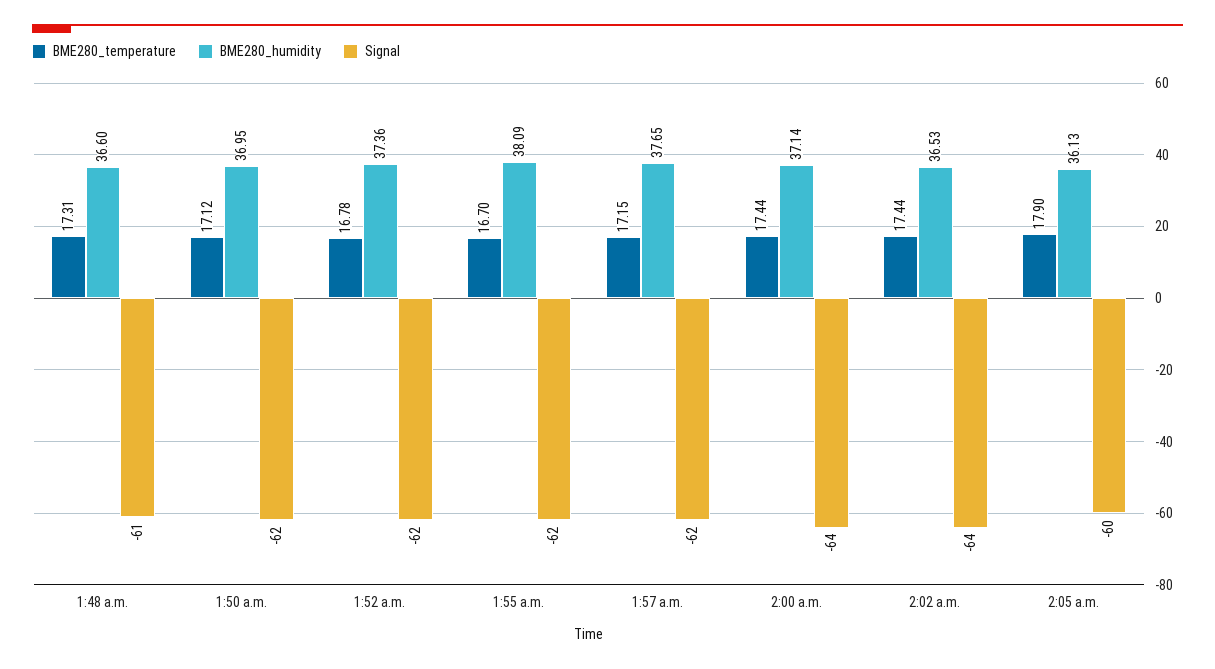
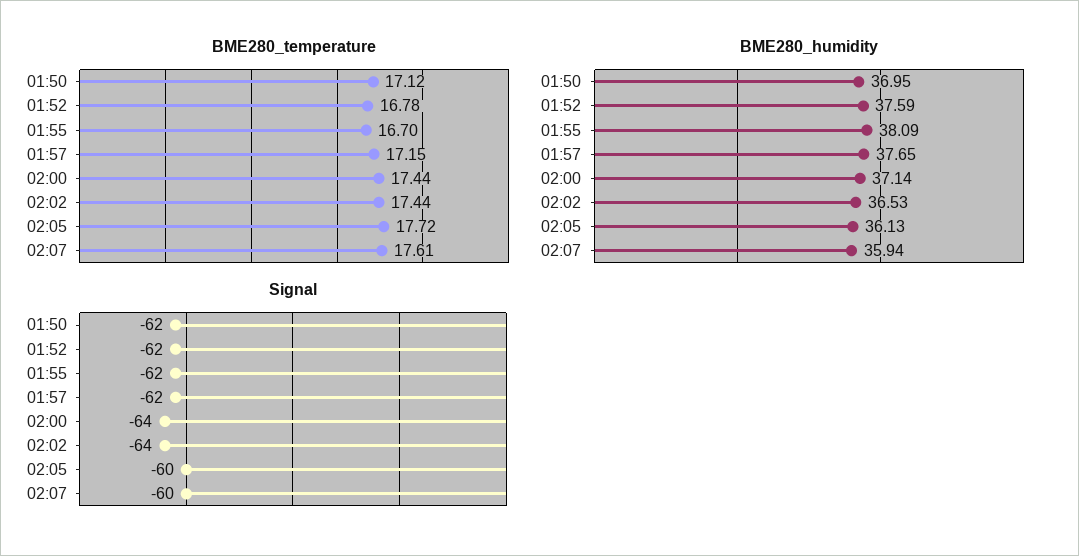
BME280_temperature, 1:48 a.m.: 17.31 -> none
BME280_humidity, 1:48 a.m.: 36.6 -> none
Signal, 1:48 a.m.: -61 -> none
BME280_humidity, 1:52 a.m.: 37.36 -> 37.59
BME280_temperature, 2:05 a.m.: 17.9 -> 17.72
BME280_temperature, 02:07: none -> 17.61
BME280_humidity, 02:07: none -> 35.94
Signal, 02:07: none -> -60

